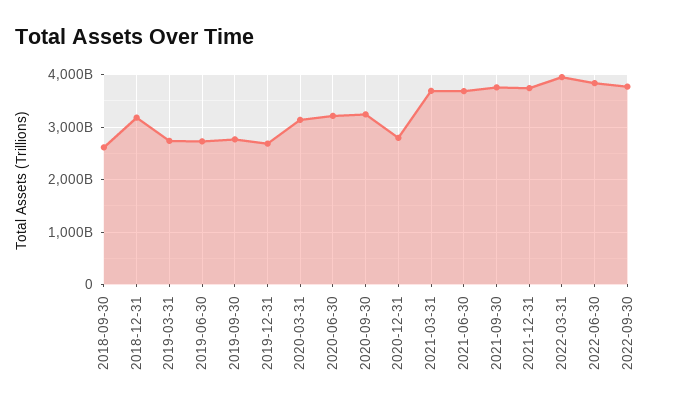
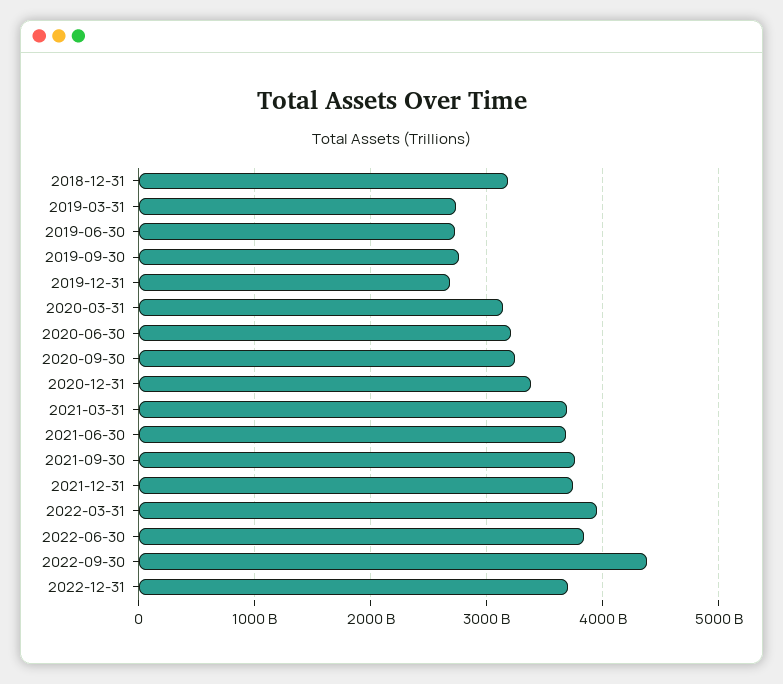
2018-09-30: 2600000000000 -> none
2020-12-31: 2800000000000 -> 3400000000000
2022-09-30: 3800000000000 -> 4400000000000
2022-12-31: none -> 3700000000000

